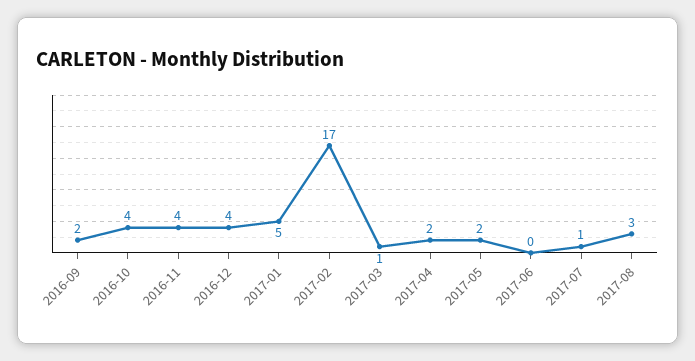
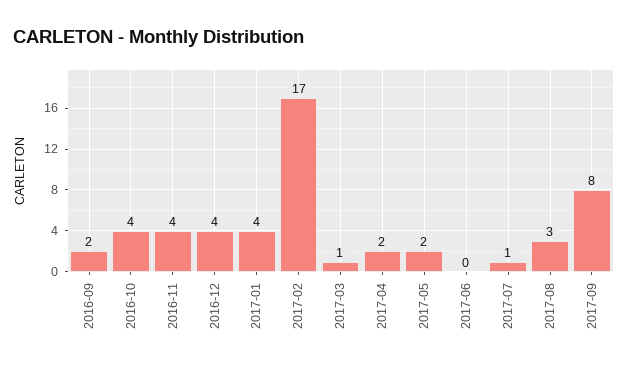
2017-01: 5 -> 4
2017-09: none -> 8

